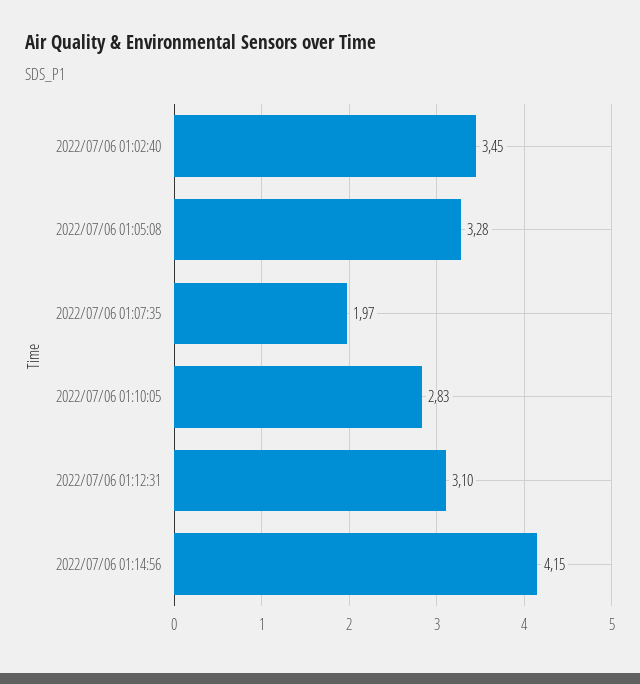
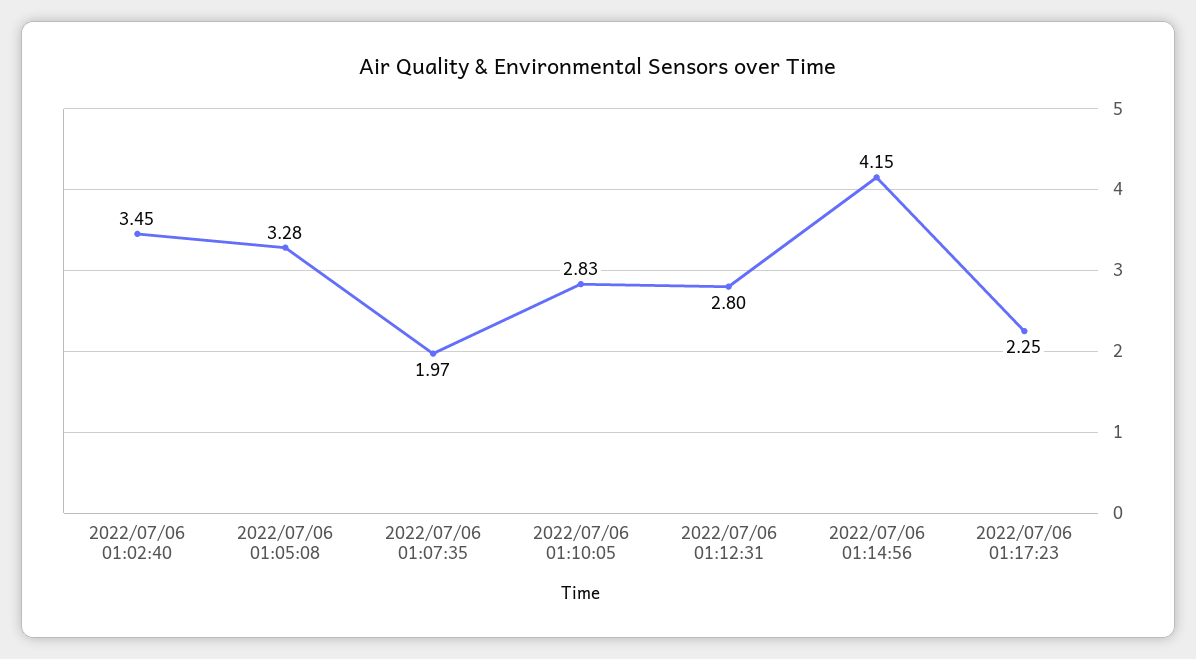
2022/07/06 01:12:31: 3.1 -> 2.8
2022/07/06 01:17:23: none -> 2.25

